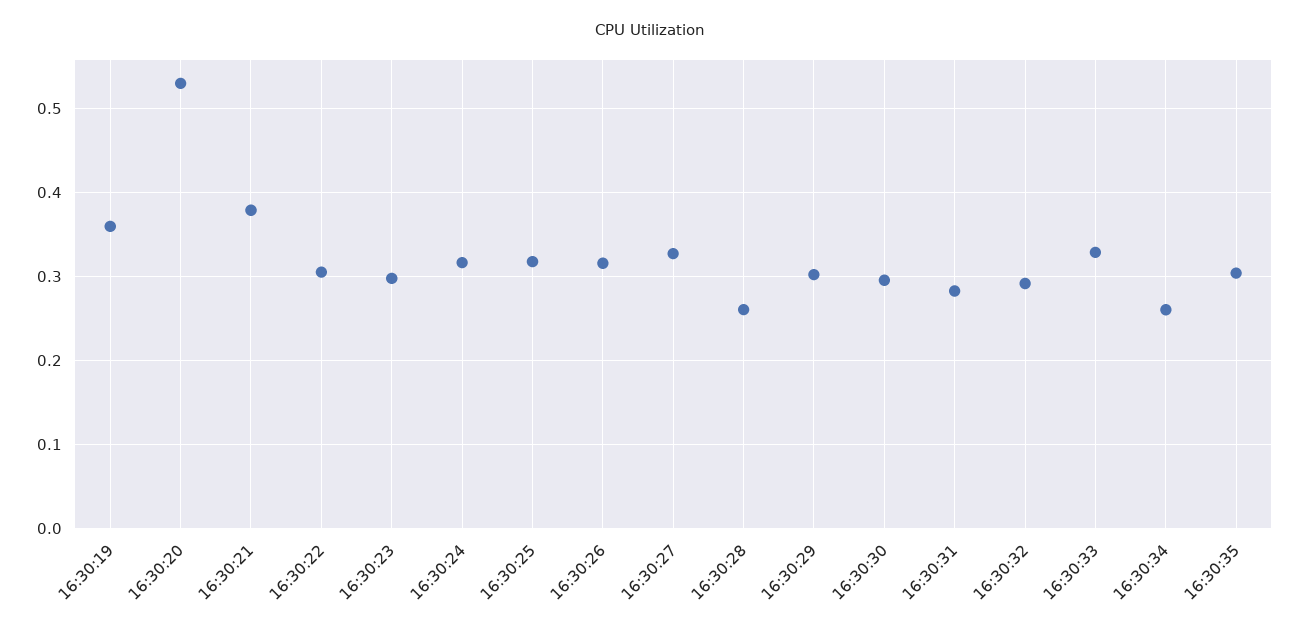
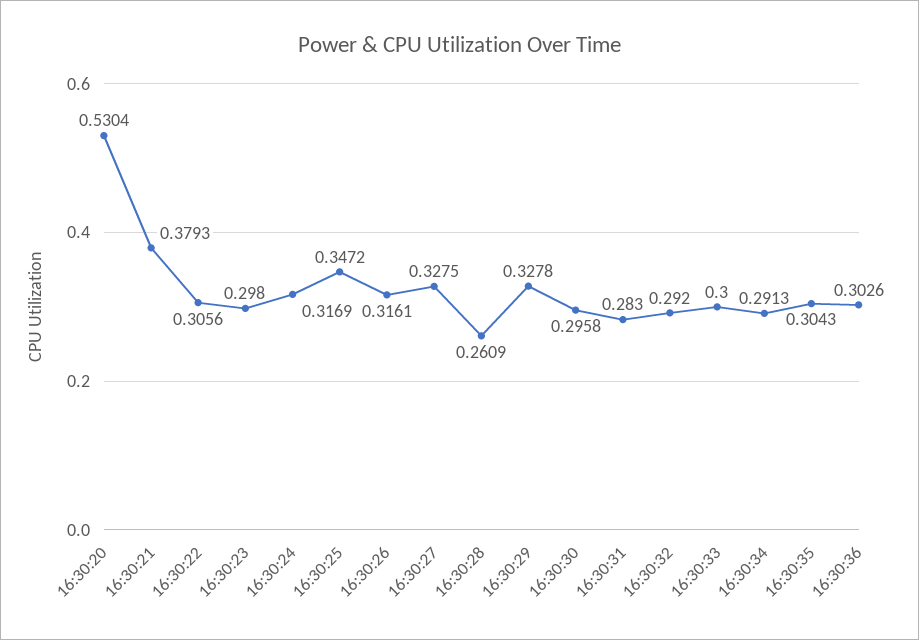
16:30:19: 0.36 -> none
16:30:25: 0.32 -> 0.3472
16:30:29: 0.3 -> 0.3278
16:30:33: 0.33 -> 0.3
16:30:34: 0.26 -> 0.2913
16:30:36: none -> 0.3026

